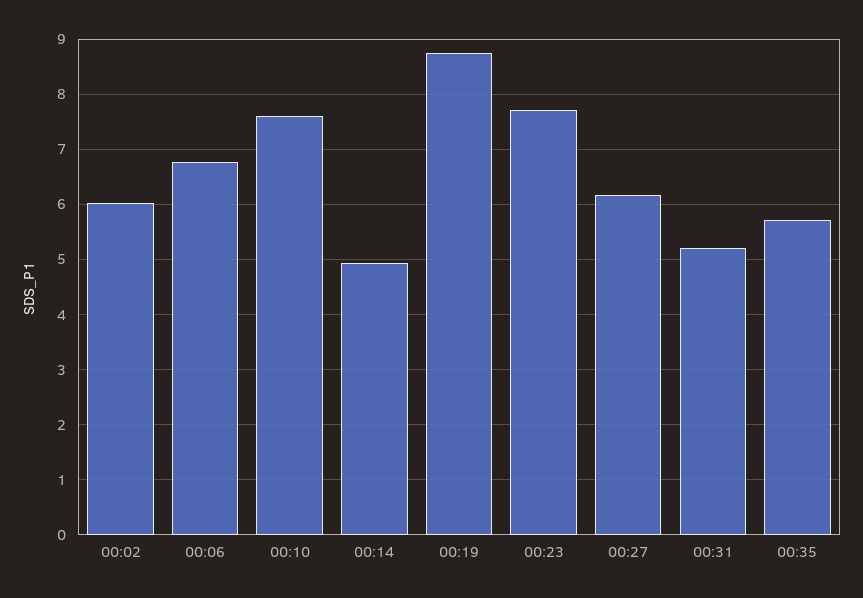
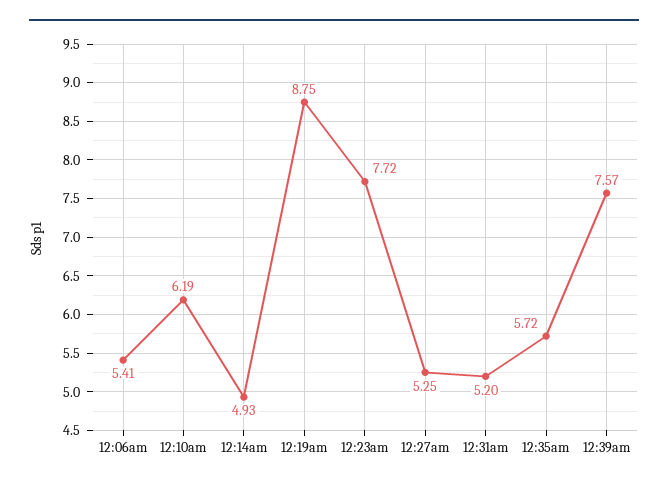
00:02: 6 -> none
00:06: 6.8 -> 5.41
00:10: 7.6 -> 6.19
00:27: 6.2 -> 5.25
12:39am: none -> 7.57

